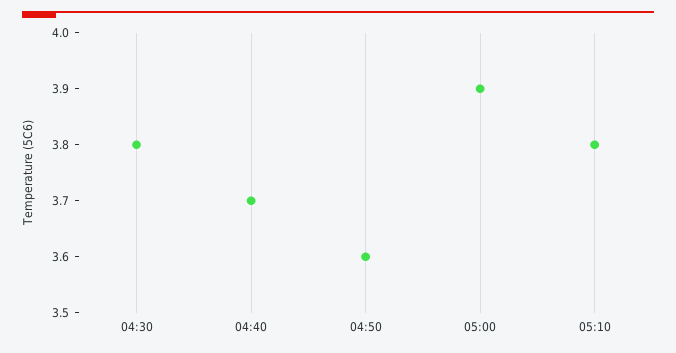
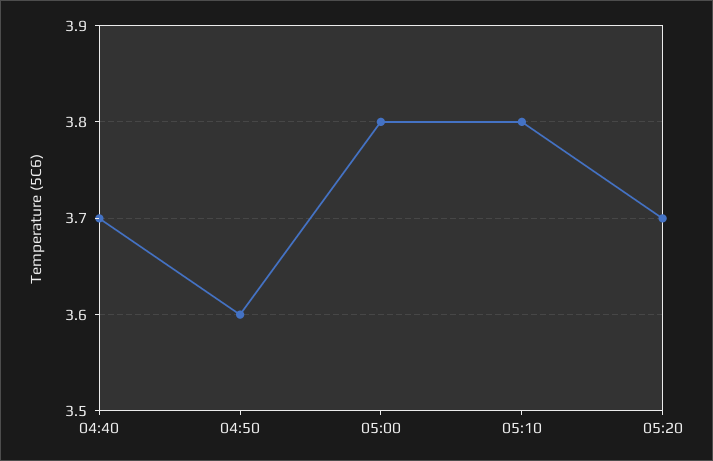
04:30: 3.8 -> none
05:00: 3.9 -> 3.8
05:20: none -> 3.7

